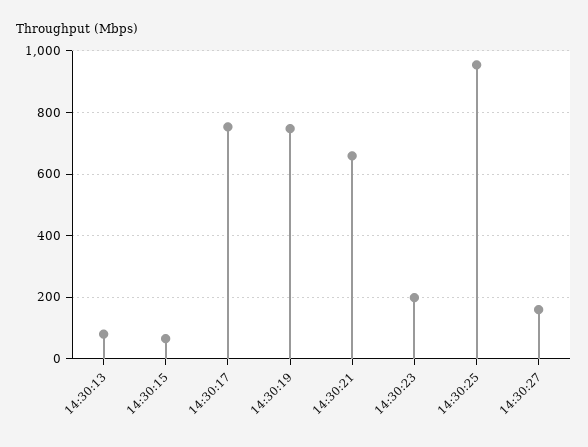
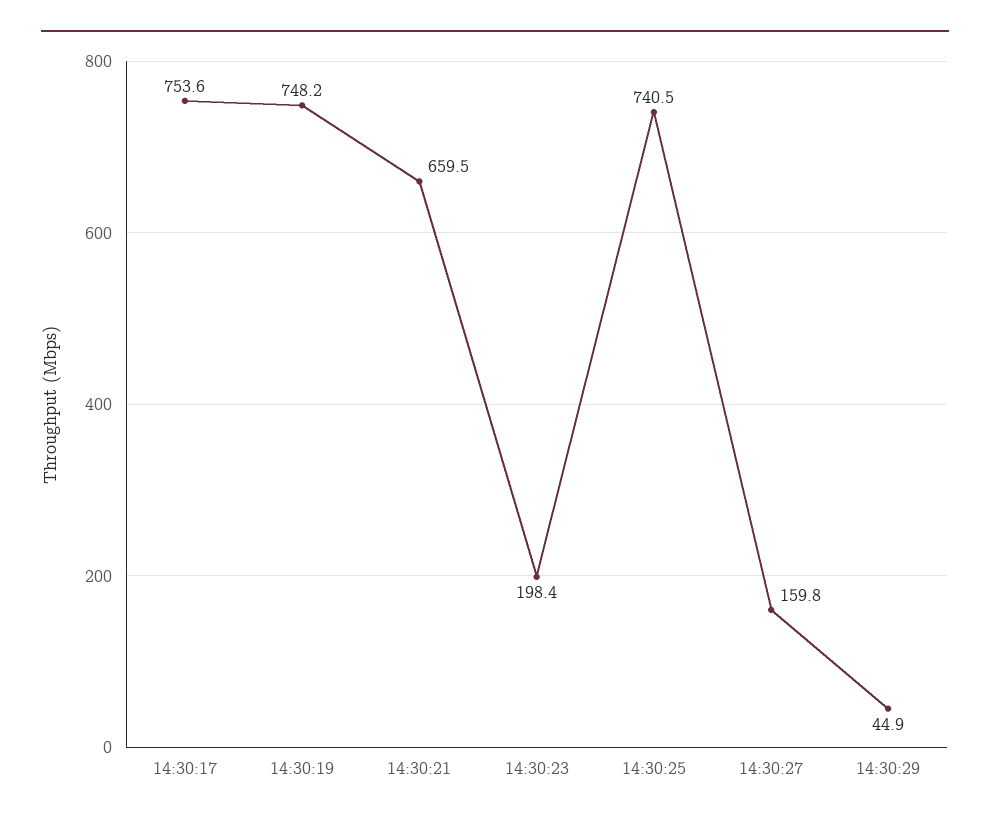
14:30:13: 80 -> none
14:30:15: 60 -> none
14:30:25: 960 -> 740.5
14:30:29: none -> 44.9

